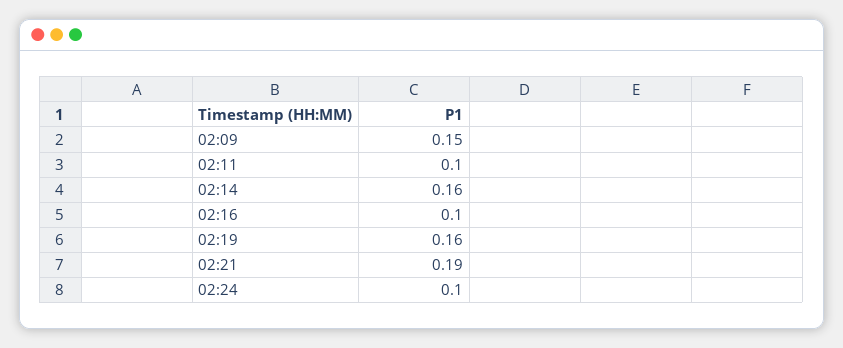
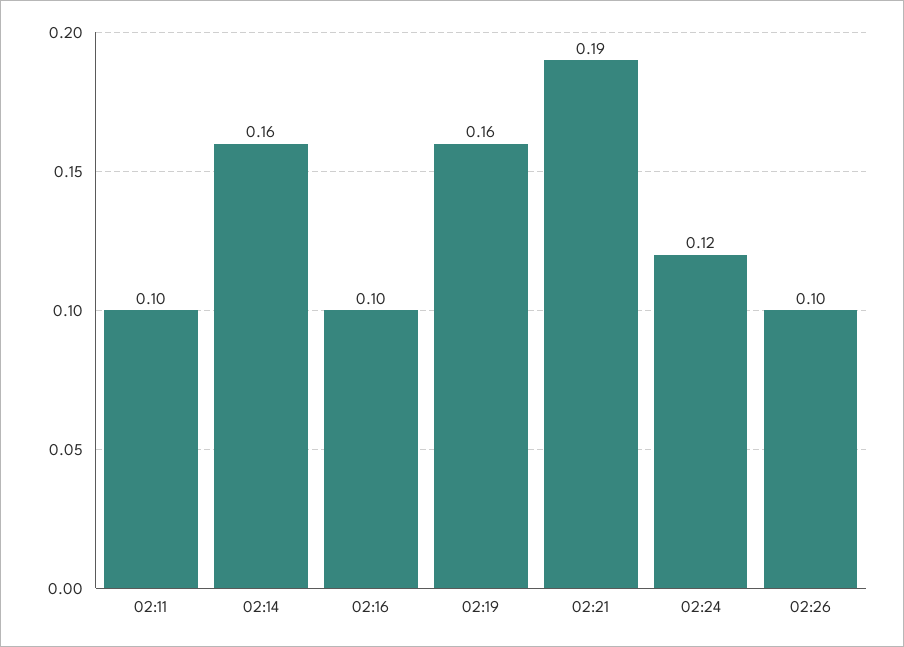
02:09: 0.15 -> none
02:24: 0.1 -> 0.12
02:26: none -> 0.1

